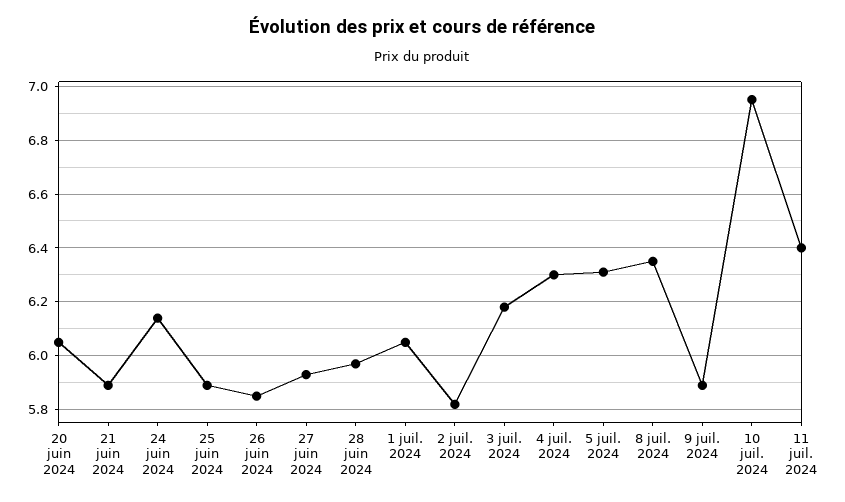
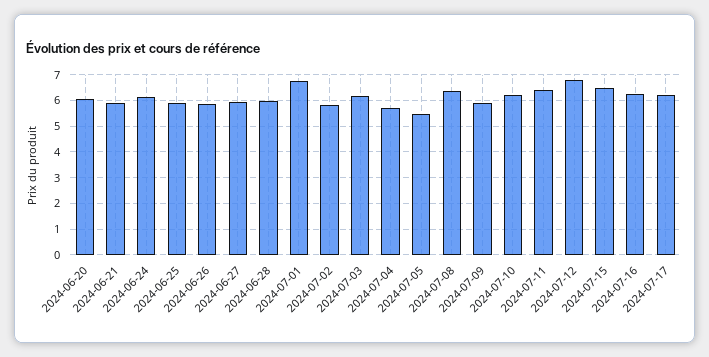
1 juil. 2024: 6.05 -> 6.75
4 juil. 2024: 6.3 -> 5.75
5 juil. 2024: 6.3 -> 5.5
10 juil. 2024: 6.95 -> 6.25
2024-07-12: none -> 6.75
2024-07-15: none -> 6.5
2024-07-16: none -> 6.25
2024-07-17: none -> 6.25

